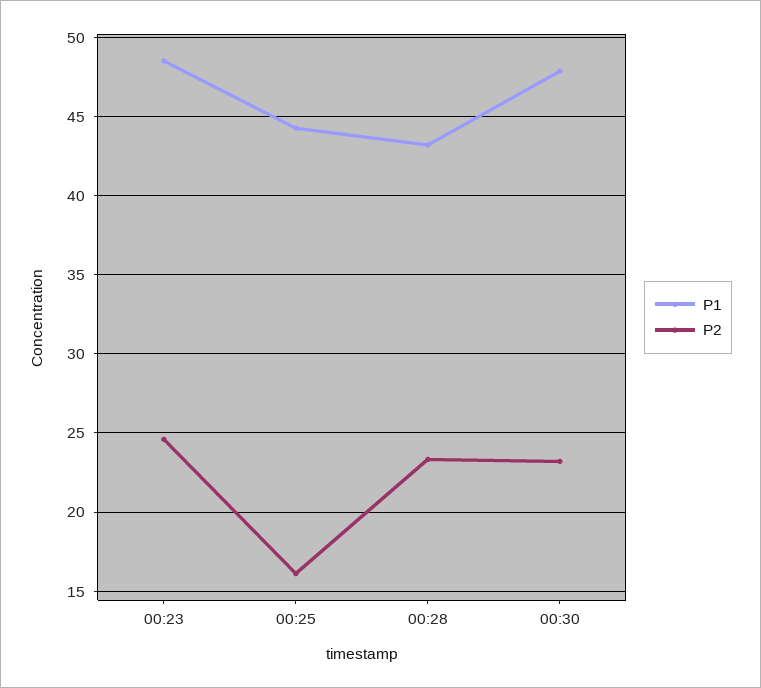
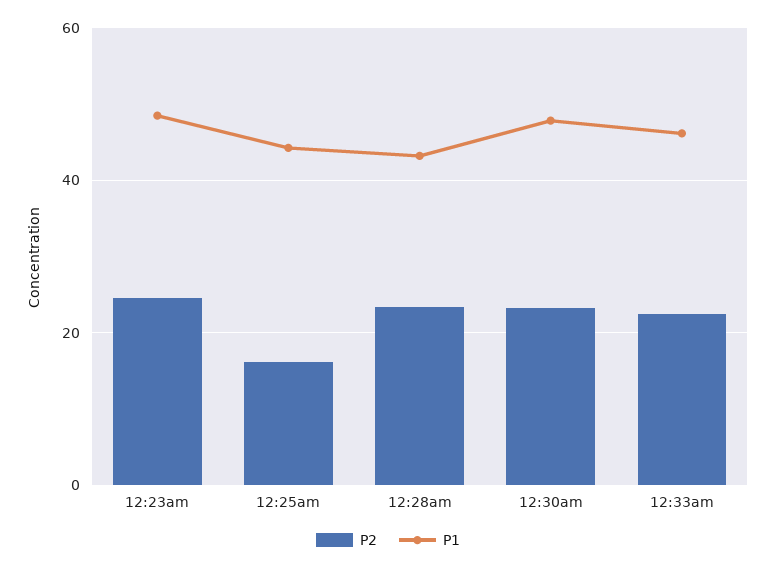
P2, 12:33am: none -> 22
P1, 12:33am: none -> 46

